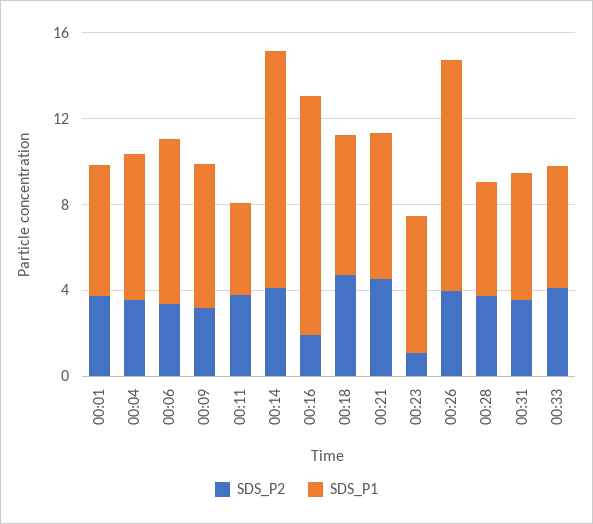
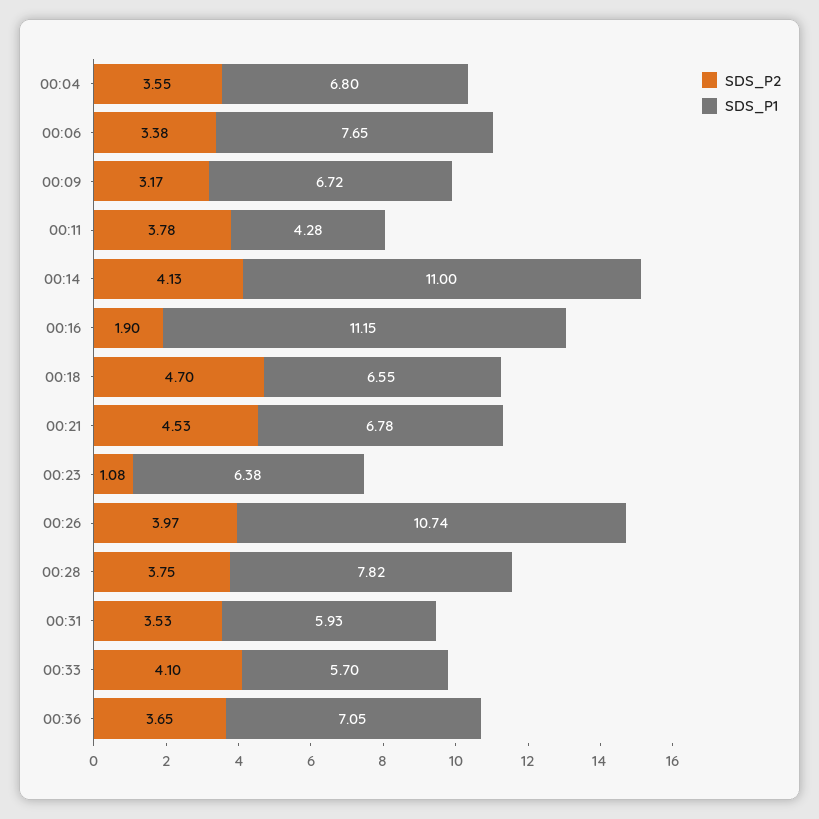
SDS_P2, 00:01: 4 -> none
SDS_P1, 00:01: 6 -> none
SDS_P1, 00:28: 5 -> 7.82
SDS_P2, 00:36: none -> 3.65
SDS_P1, 00:36: none -> 7.05

